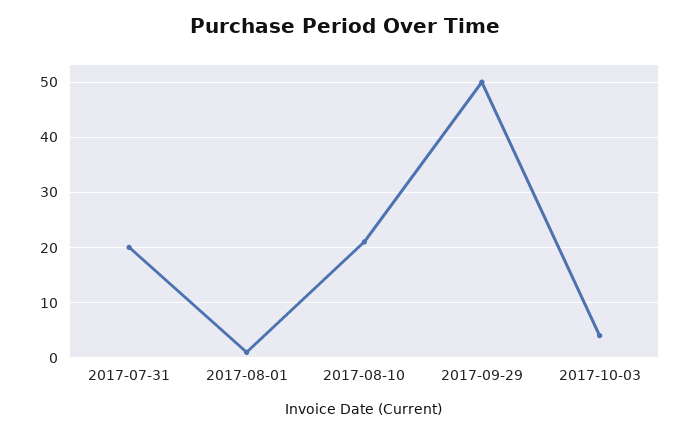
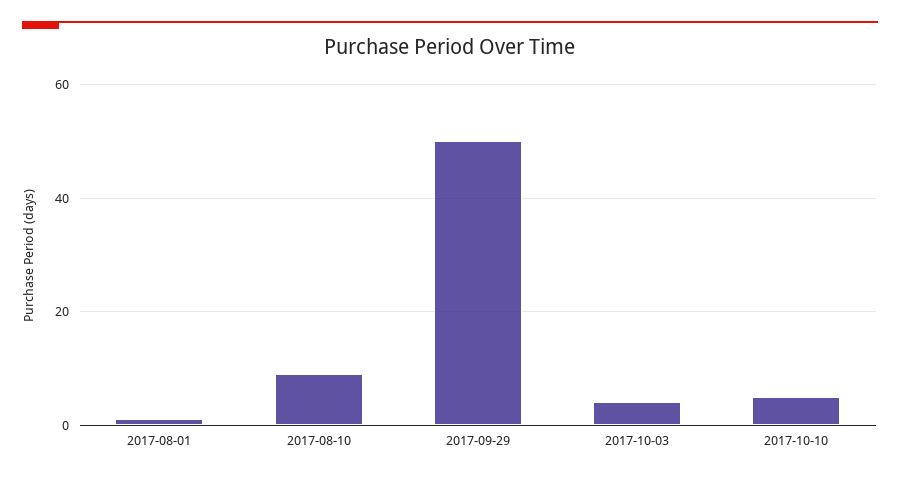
2017-07-31: 20 -> none
2017-08-10: 20 -> 10
2017-10-10: none -> 5

